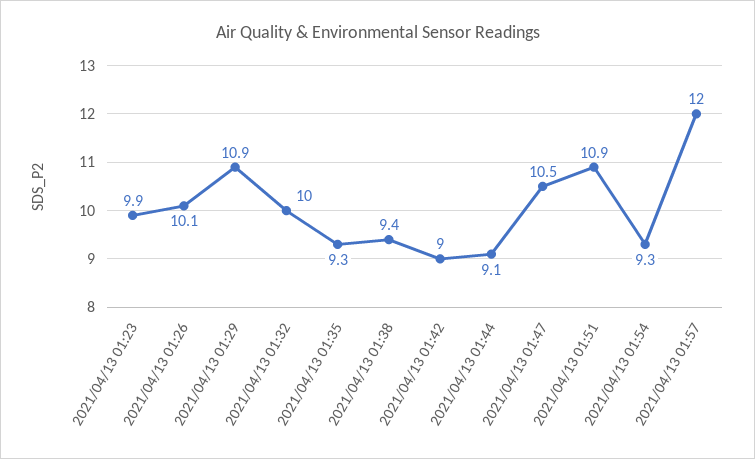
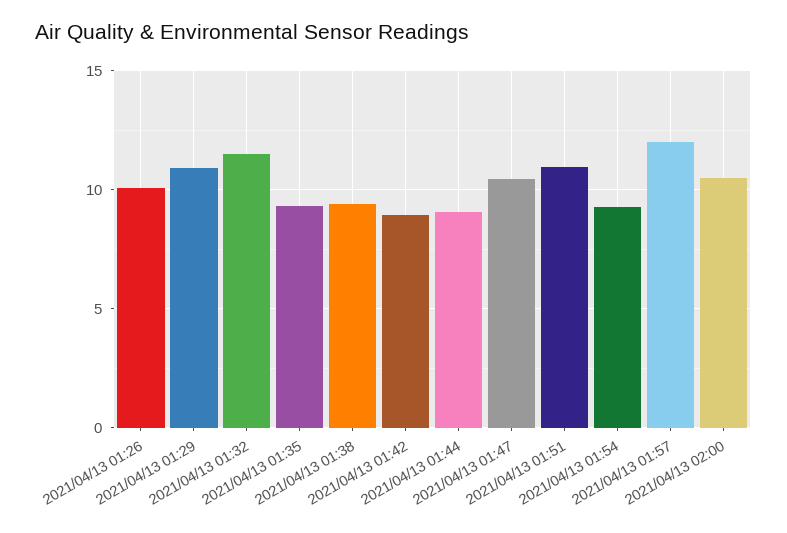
2021/04/13 01:23: 9.9 -> none
2021/04/13 01:32: 10 -> 11.5
2021/04/13 02:00: none -> 10.5

